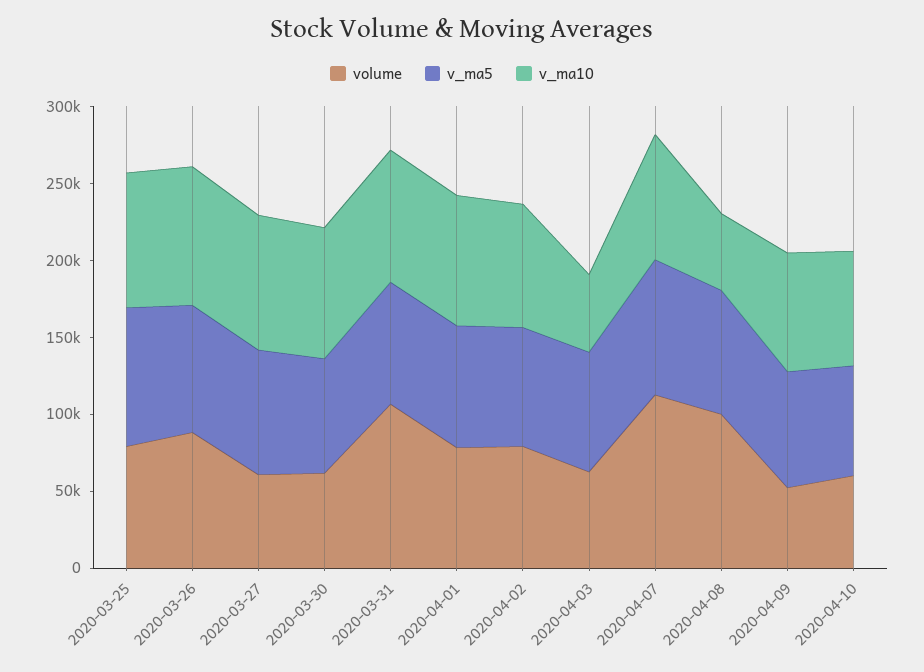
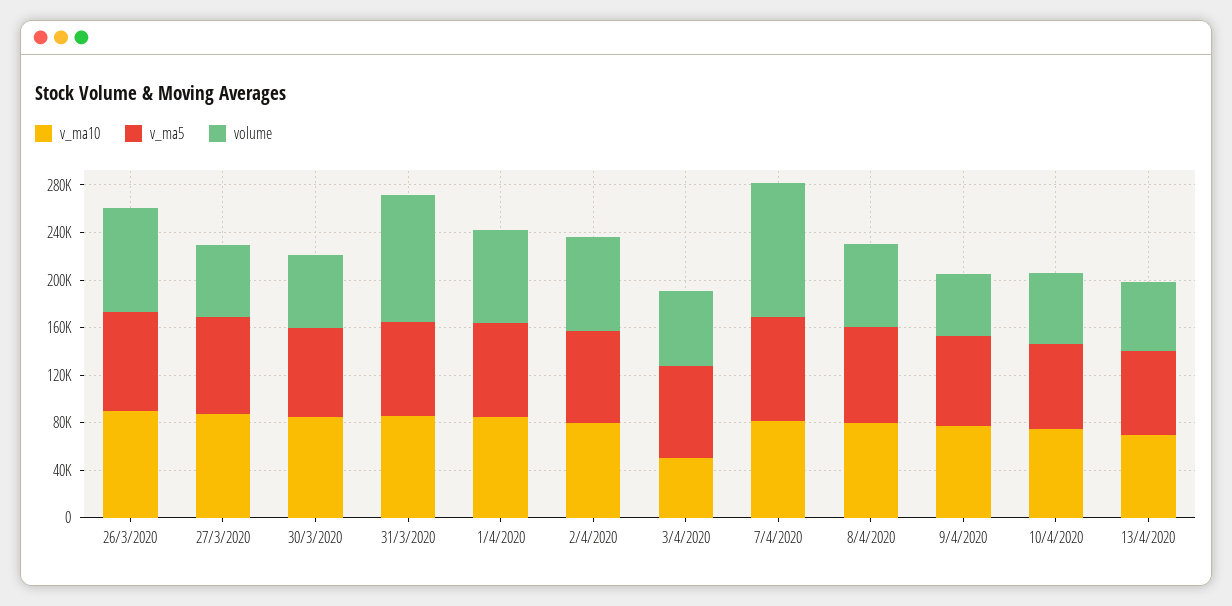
volume, 2020-03-25: 80000 -> none
v_ma5, 2020-03-25: 90000 -> none
v_ma10, 2020-03-25: 90000 -> none
volume, 2020-04-08: 100000 -> 70000
v_ma10, 2020-04-08: 50000 -> 80000
v_ma10, 13/4/2020: none -> 70000
v_ma5, 13/4/2020: none -> 70000
volume, 13/4/2020: none -> 60000

